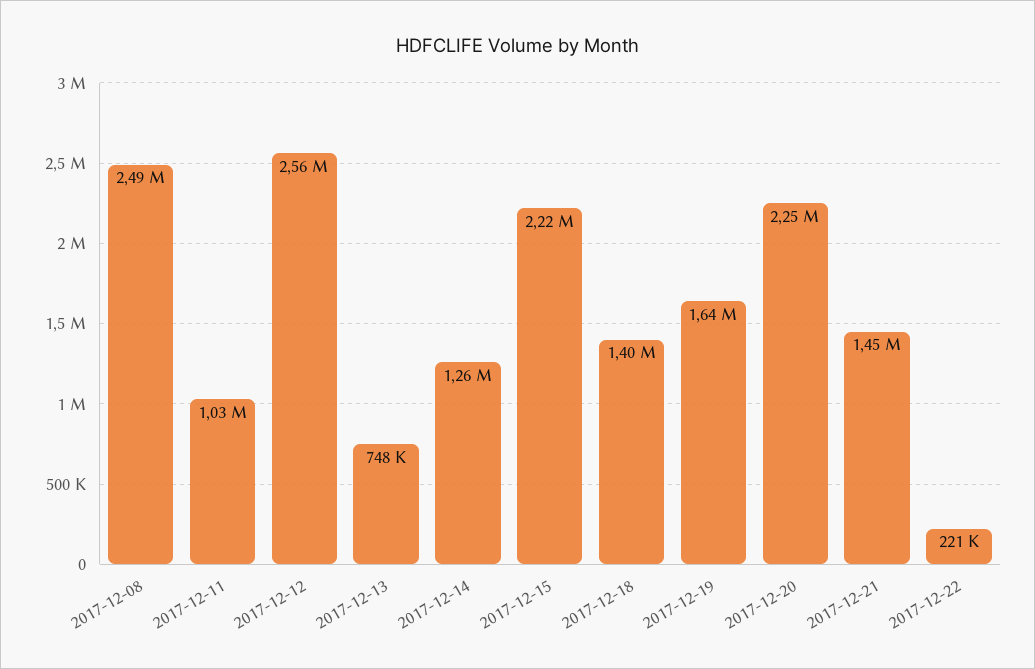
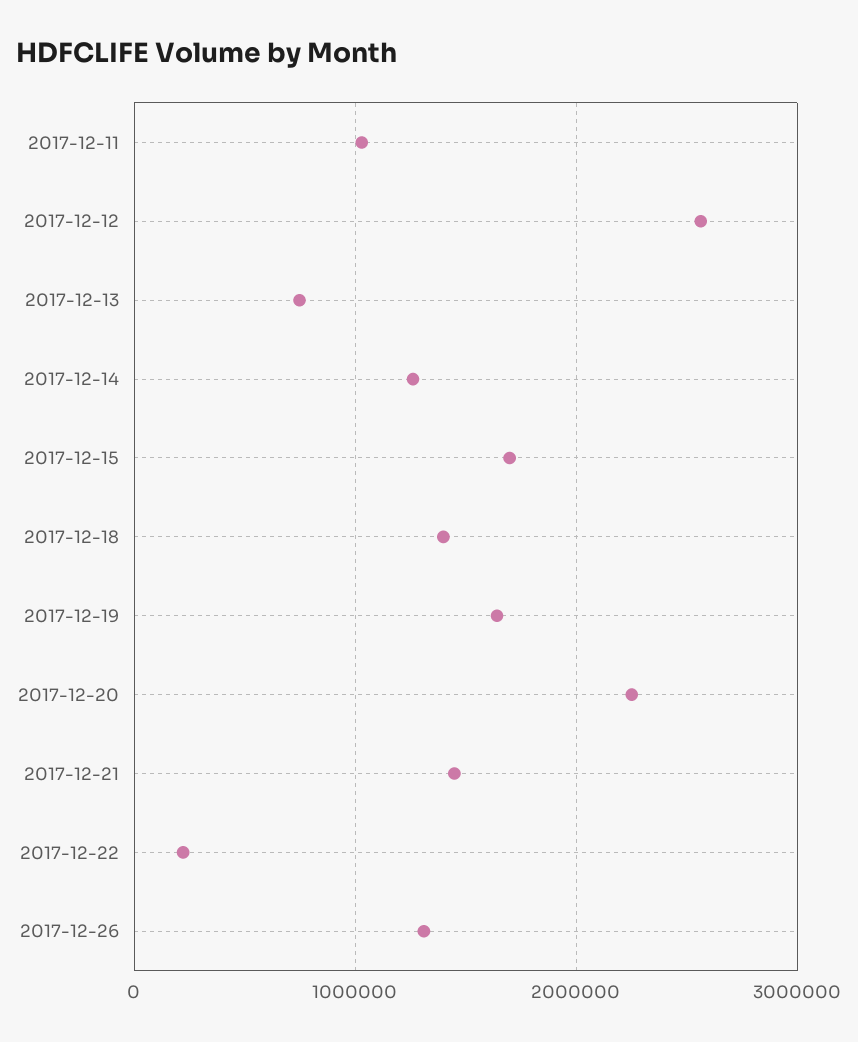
2017-12-08: 2490000 -> none
2017-12-15: 2220000 -> 1700000
2017-12-26: none -> 1300000

